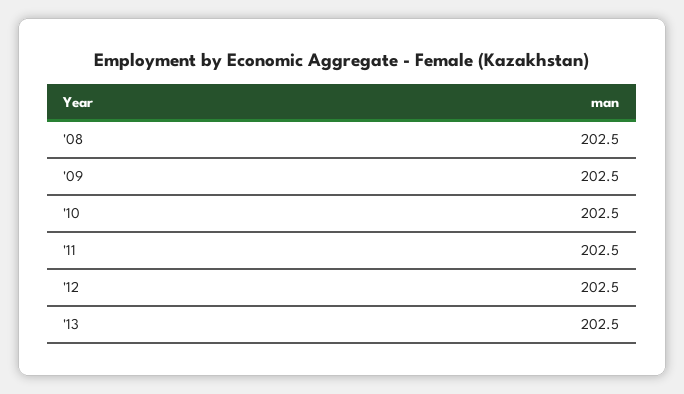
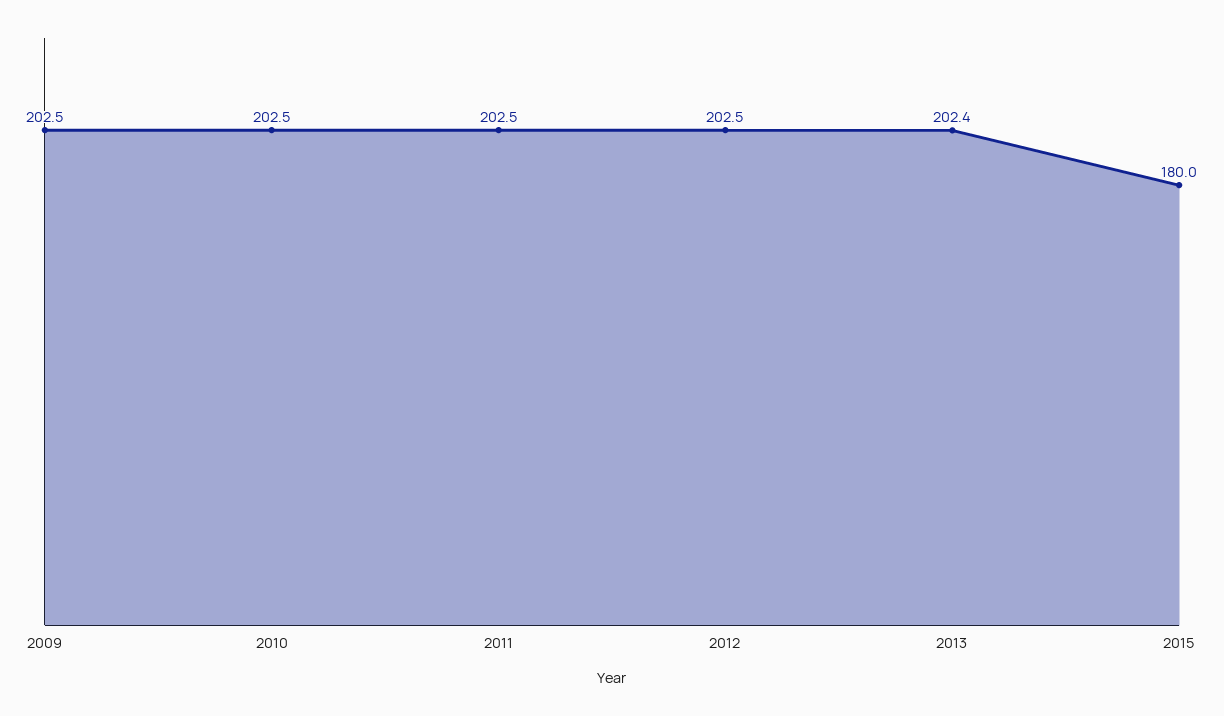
'08: 202.5 -> none
'13: 202.5 -> 202.4
2015: none -> 180

